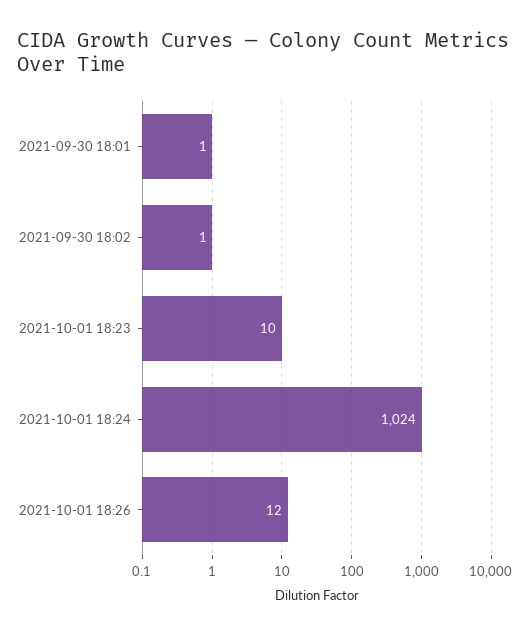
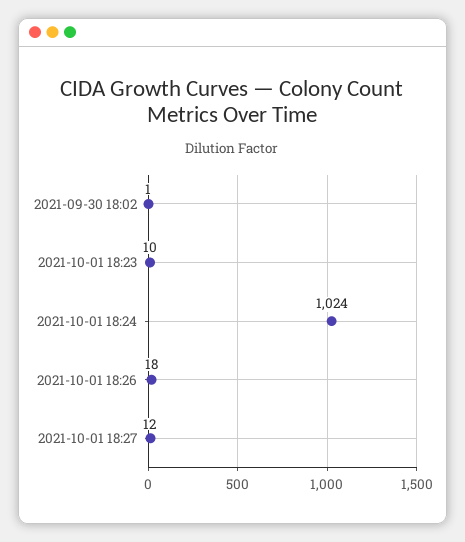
2021-09-30 18:01: 1 -> none
2021-10-01 18:26: 12 -> 18
2021-10-01 18:27: none -> 12

